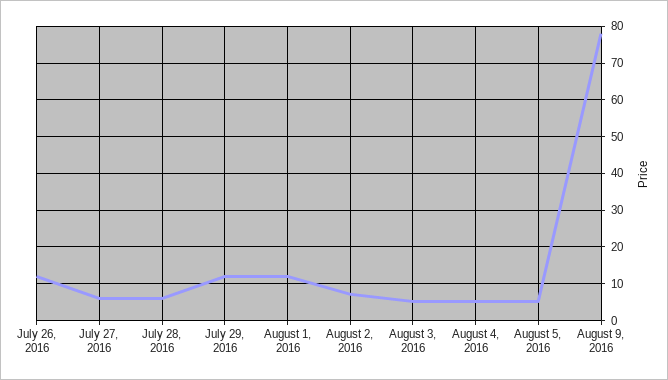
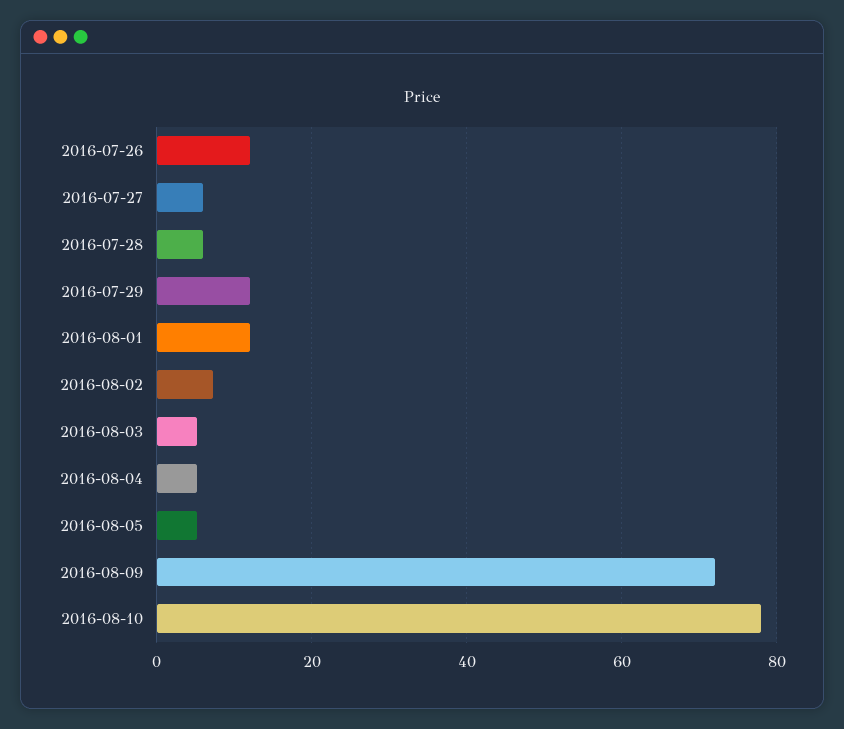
August 9, 2016: 78 -> 72
2016-08-10: none -> 78

